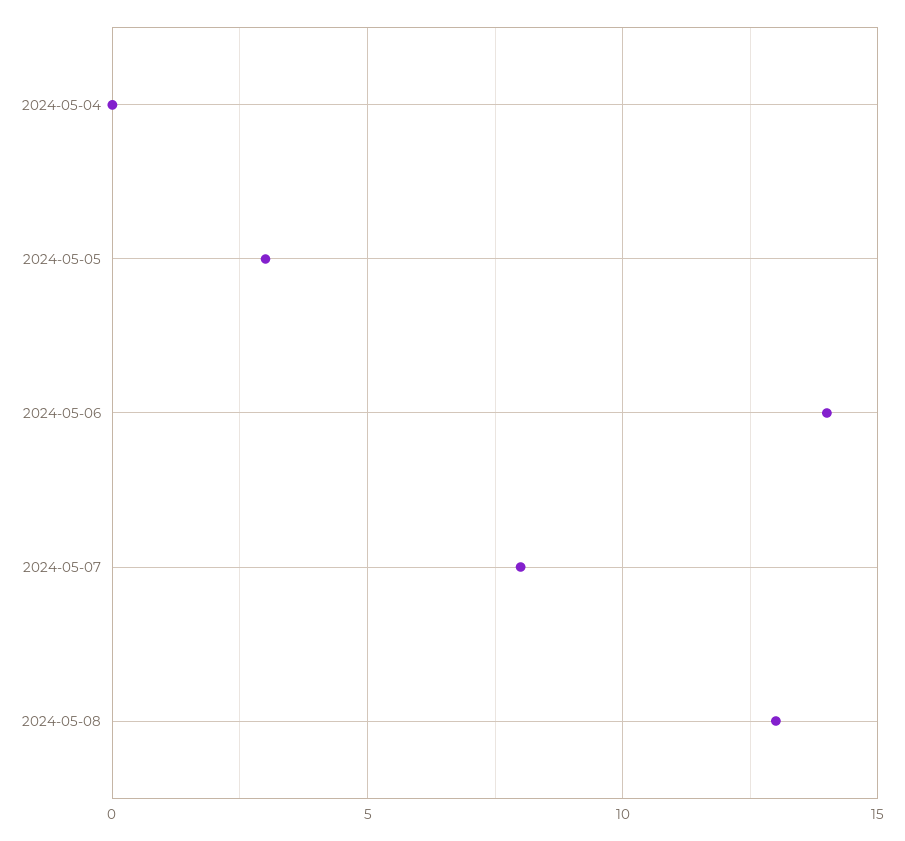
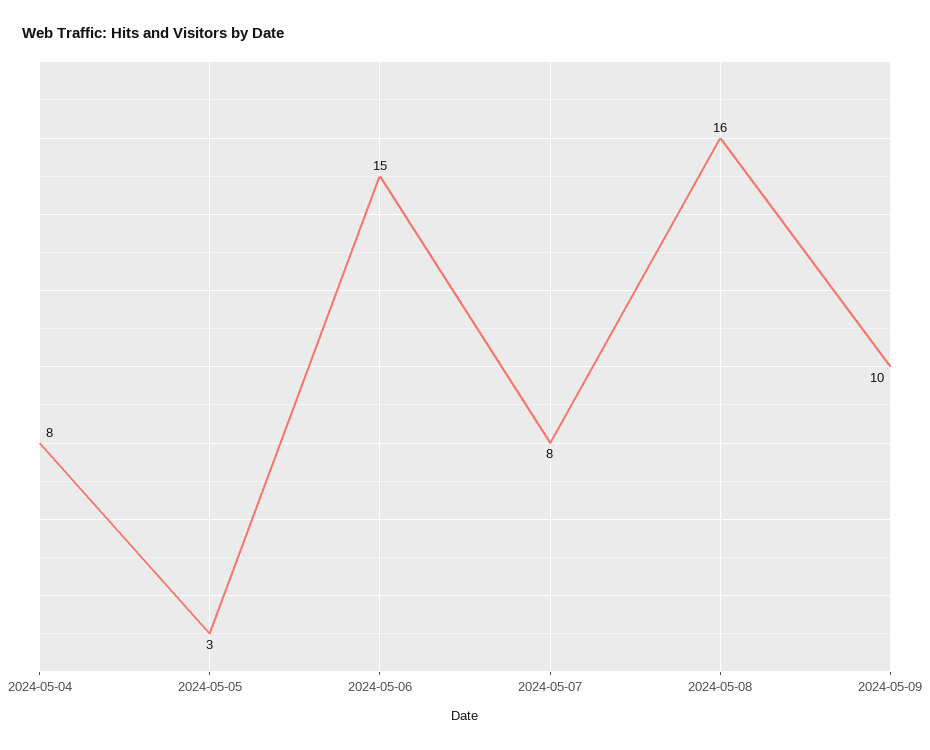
2024-05-04: 0 -> 8
2024-05-06: 14 -> 15
2024-05-08: 13 -> 16
2024-05-09: none -> 10

